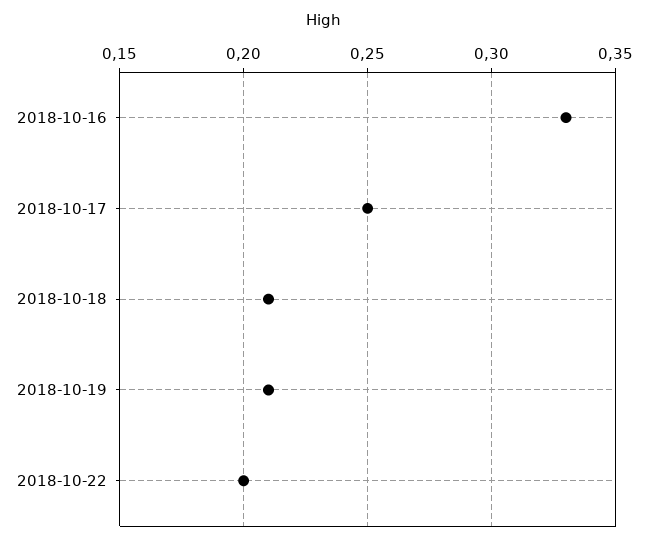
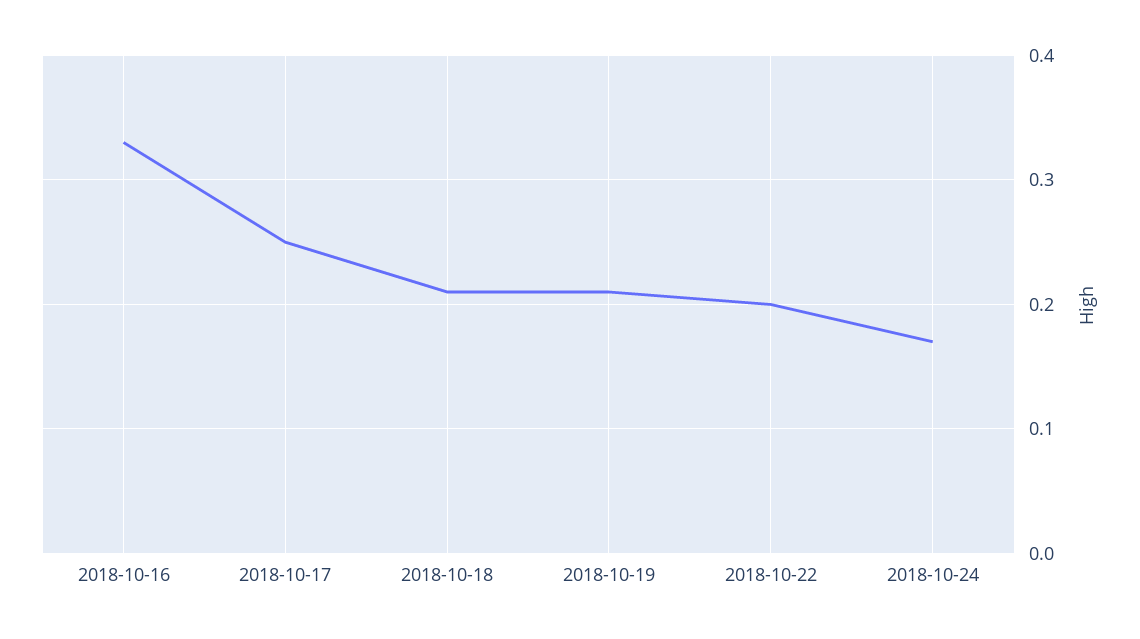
2018-10-24: none -> 0.17

